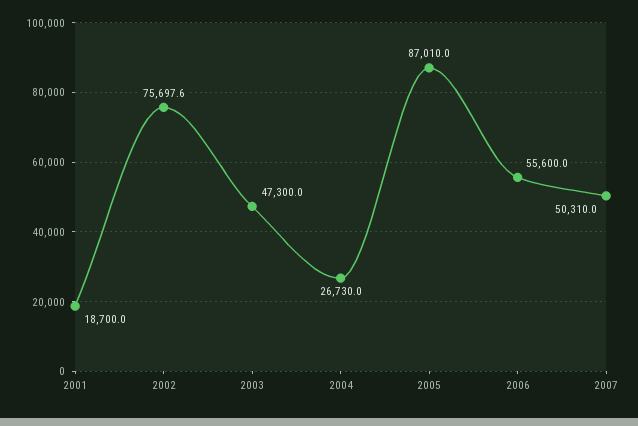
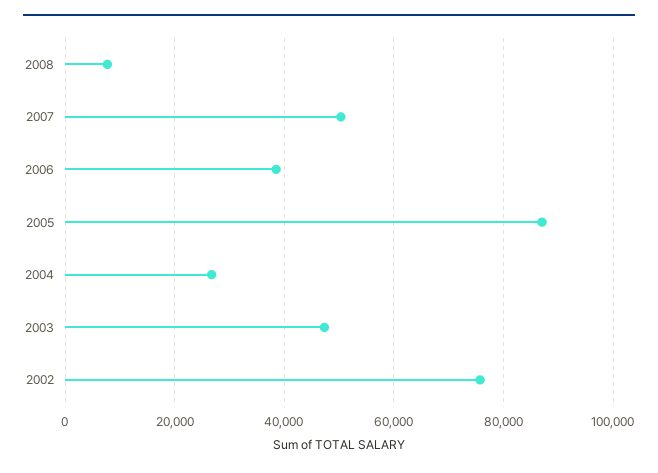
2001: 18700 -> none
2006: 55600 -> 38000
2008: none -> 8000

